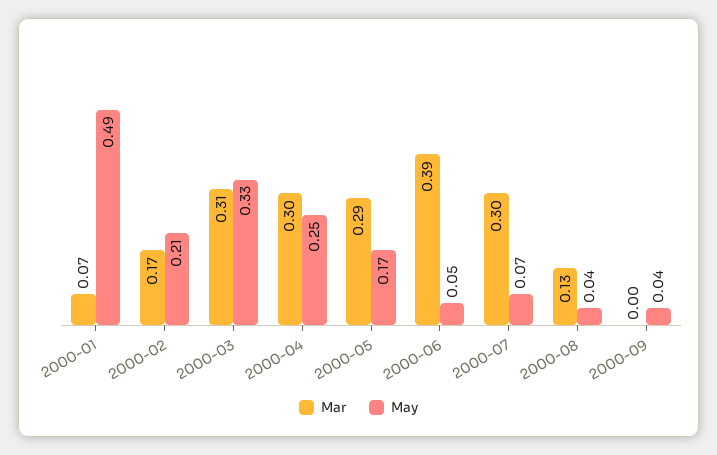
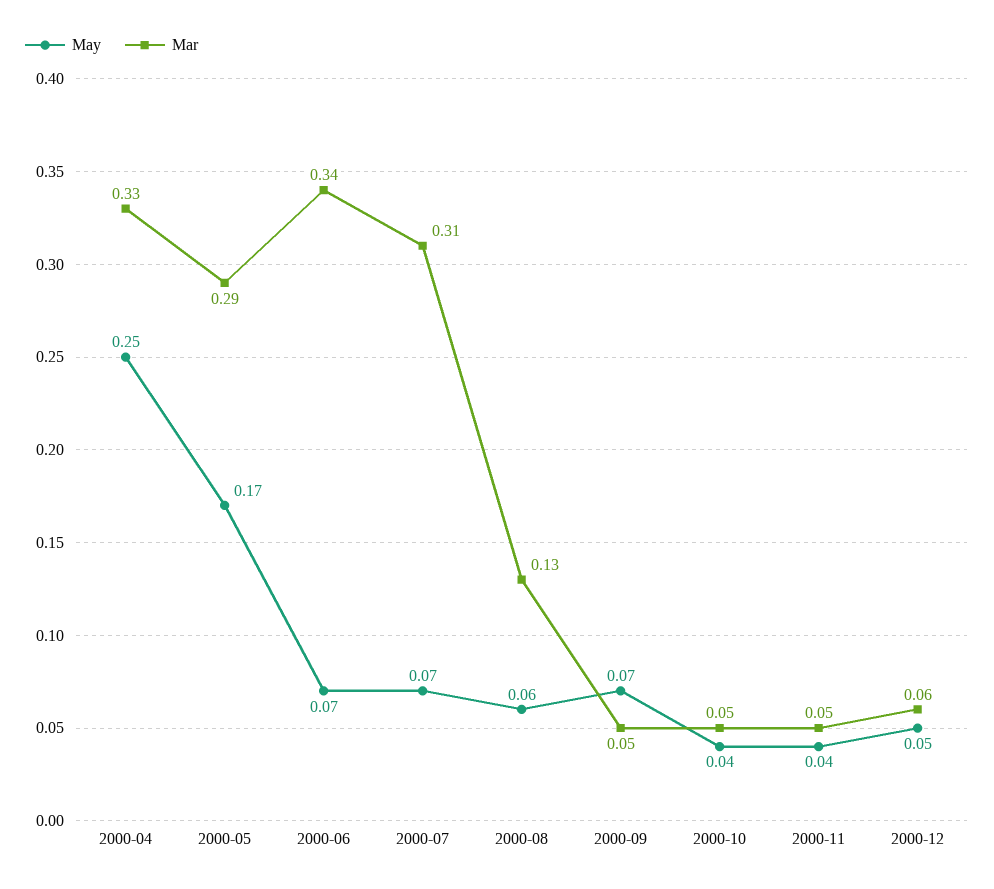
Mar, 2000-01: 0.07 -> none
May, 2000-01: 0.49 -> none
Mar, 2000-02: 0.17 -> none
May, 2000-02: 0.21 -> none
Mar, 2000-03: 0.31 -> none
May, 2000-03: 0.33 -> none
Mar, 2000-04: 0.3 -> 0.33
Mar, 2000-06: 0.39 -> 0.34
May, 2000-06: 0.05 -> 0.07
Mar, 2000-07: 0.3 -> 0.31
May, 2000-08: 0.04 -> 0.06
Mar, 2000-09: 0 -> 0.05
May, 2000-09: 0.04 -> 0.07
May, 2000-10: none -> 0.04
Mar, 2000-10: none -> 0.05
May, 2000-11: none -> 0.04
Mar, 2000-11: none -> 0.05
May, 2000-12: none -> 0.05
Mar, 2000-12: none -> 0.06

